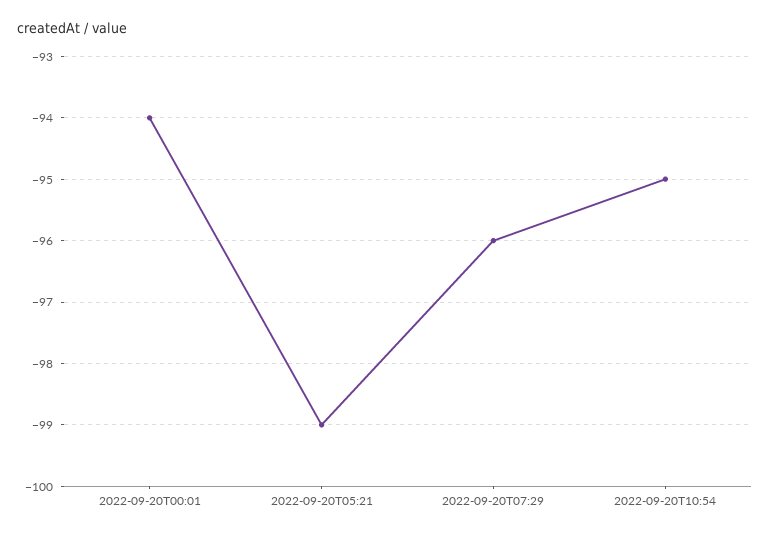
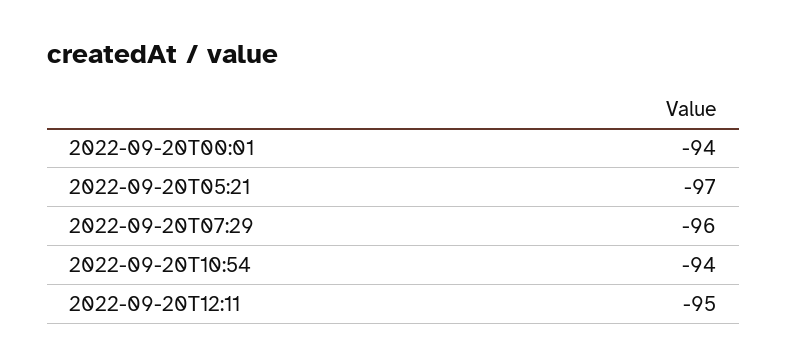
2022-09-20T05:21: -99 -> -97
2022-09-20T10:54: -95 -> -94
2022-09-20T12:11: none -> -95

